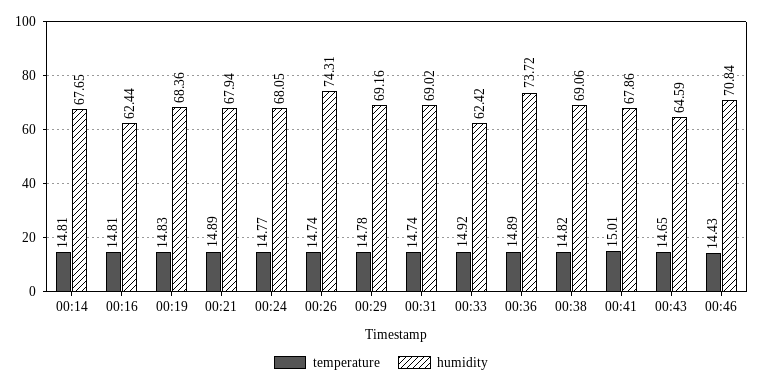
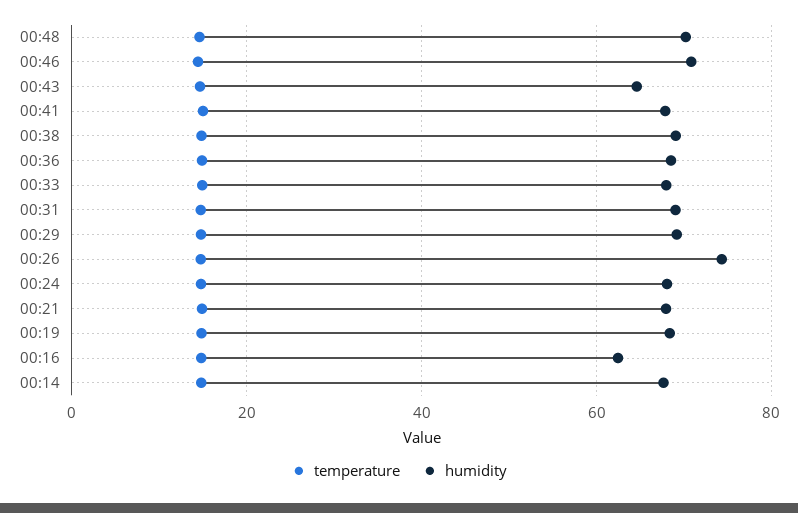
humidity, 00:33: 62.42 -> 68
humidity, 00:36: 73.72 -> 68
temperature, 00:48: none -> 14
humidity, 00:48: none -> 70

